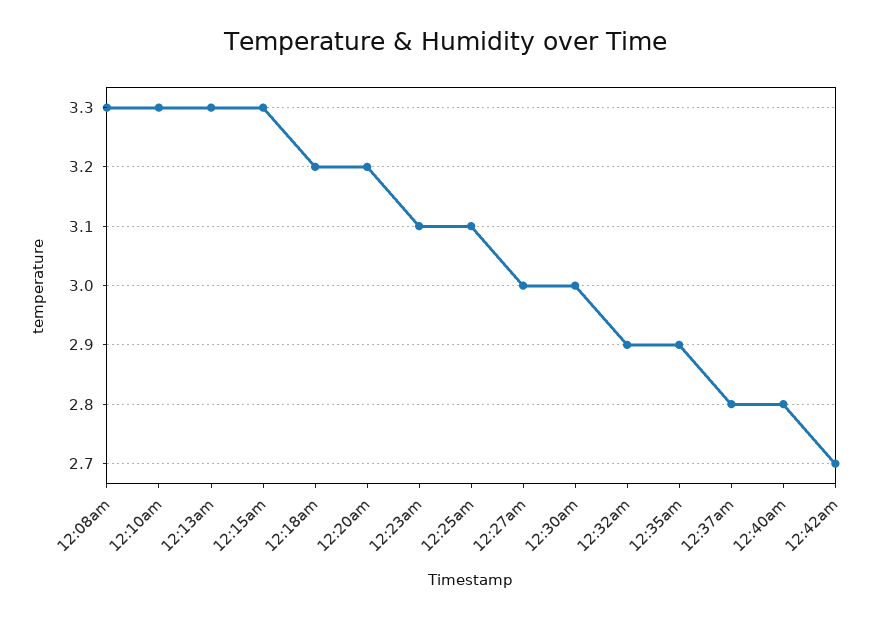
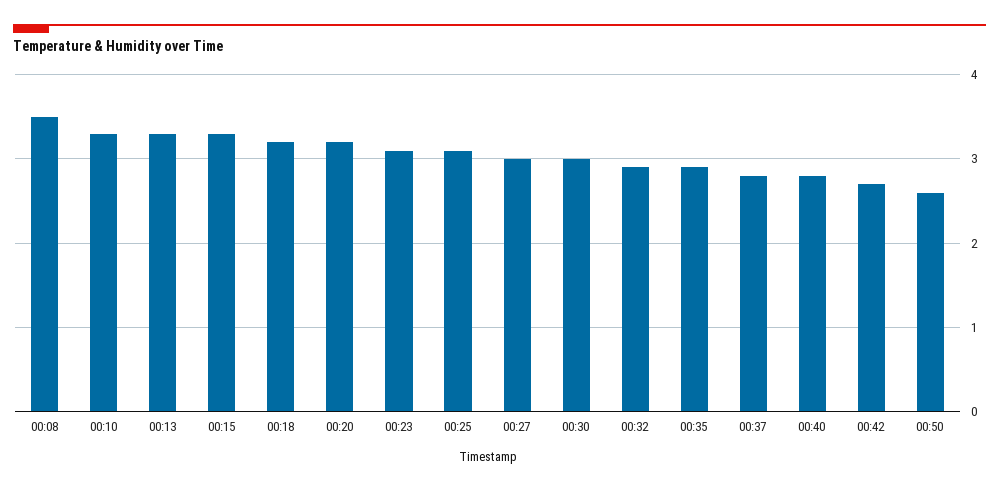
12:08am: 3.3 -> 3.5
00:50: none -> 2.6

